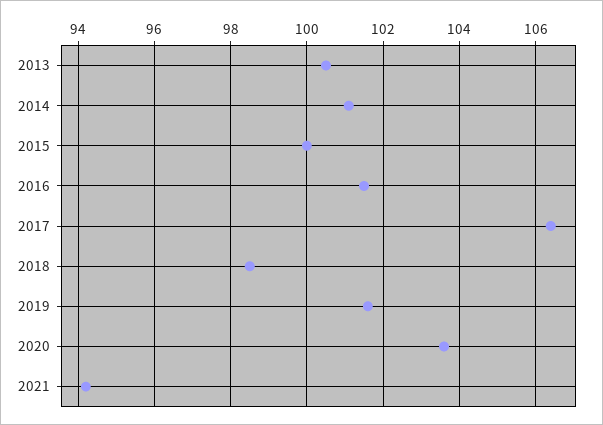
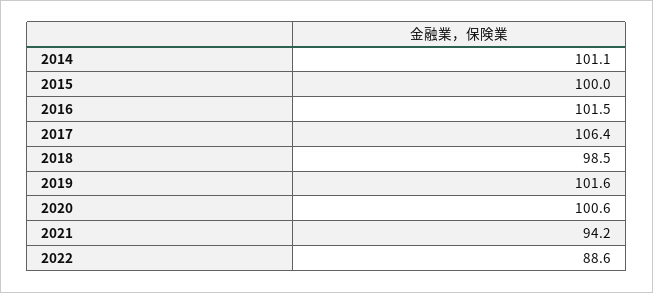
2013: 100.5 -> none
2020: 103.5 -> 100.6
2022: none -> 88.6

